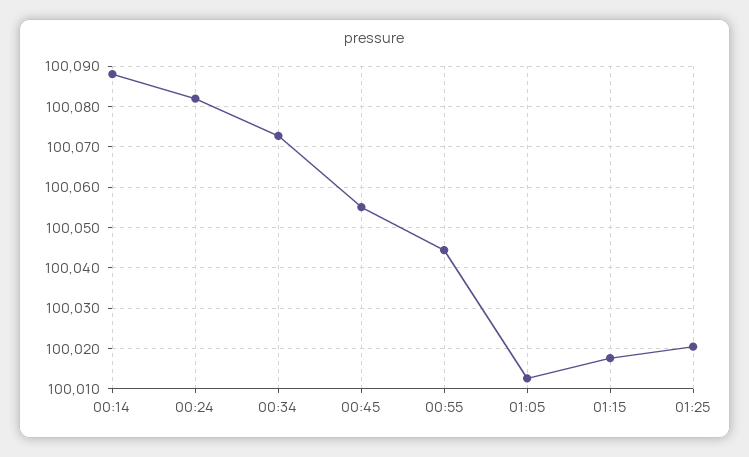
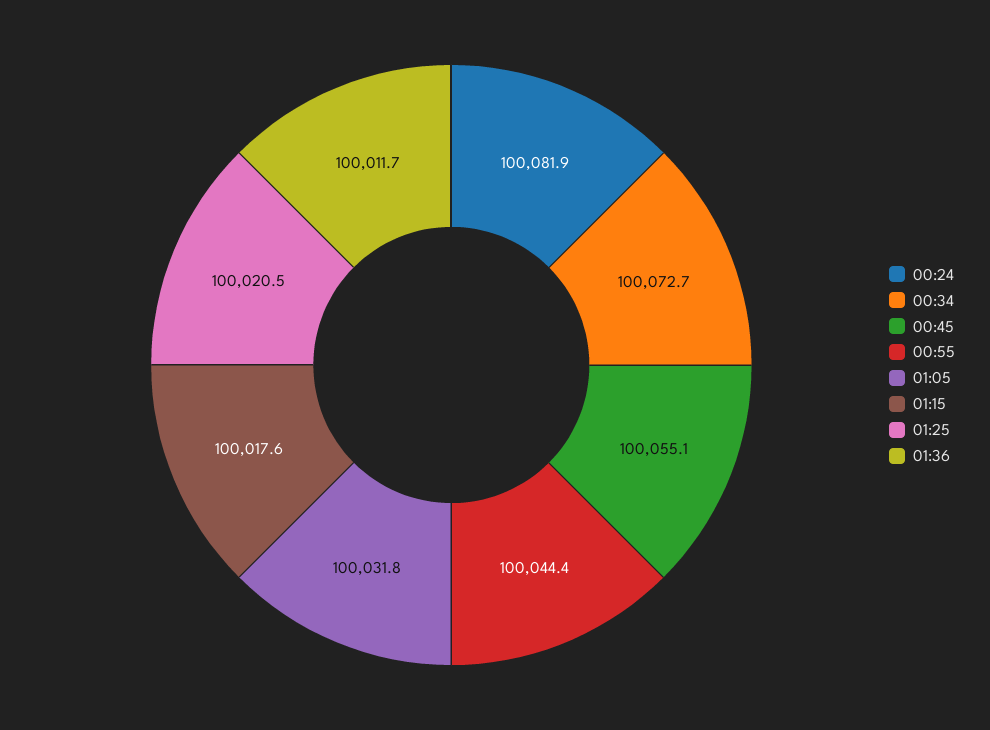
00:14: 100088 -> none
01:05: 100012 -> 100031.8
01:36: none -> 100011.7

